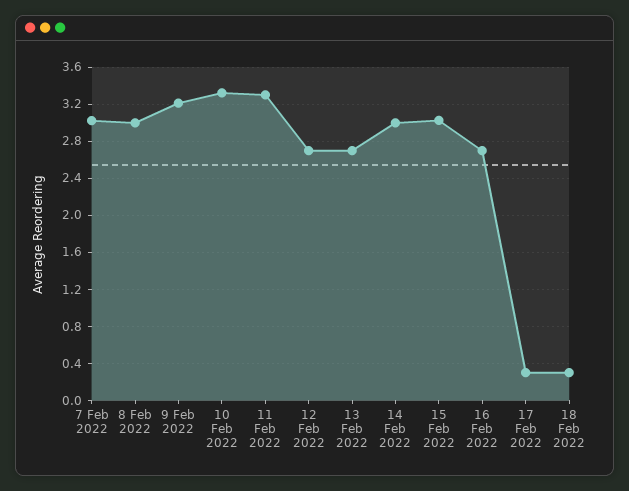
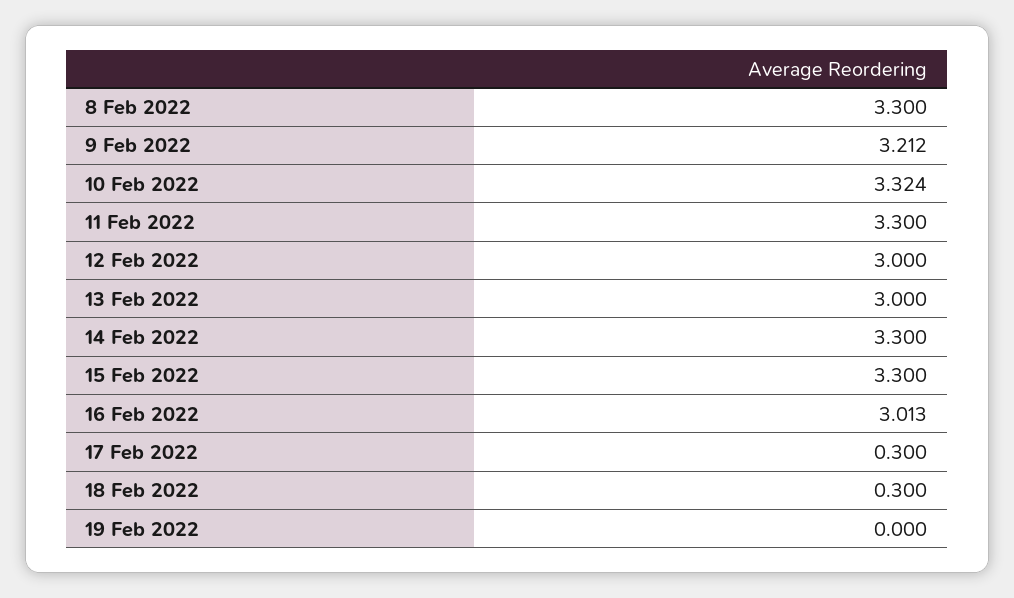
7 Feb 2022: 3 -> none
8 Feb 2022: 3 -> 3.3
12 Feb 2022: 2.7 -> 3
13 Feb 2022: 2.7 -> 3
14 Feb 2022: 3 -> 3.3
15 Feb 2022: 3 -> 3.3
16 Feb 2022: 2.7 -> 3.013
19 Feb 2022: none -> 0

